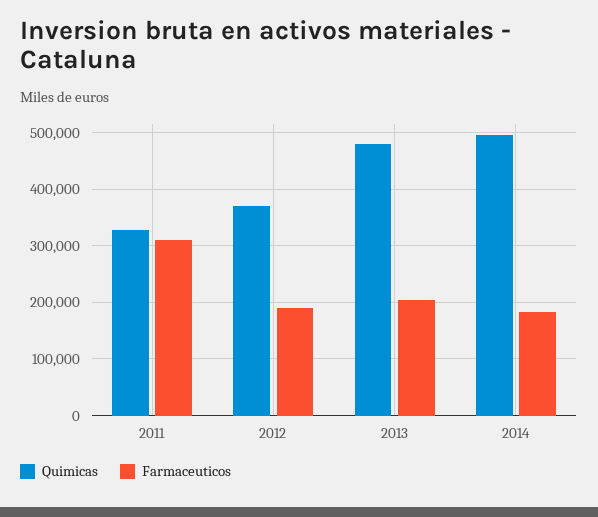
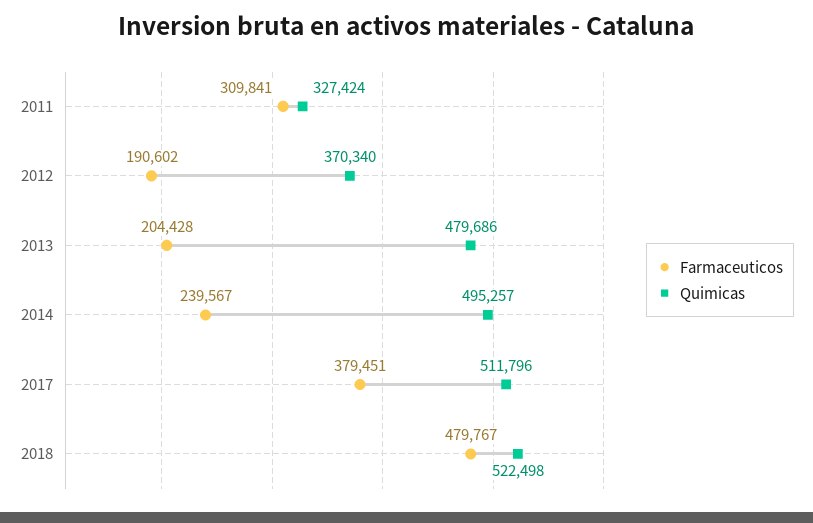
Farmaceuticos, 2014: 180000 -> 239567
Farmaceuticos, 2017: none -> 379451
Quimicas, 2017: none -> 511796
Farmaceuticos, 2018: none -> 479767
Quimicas, 2018: none -> 522498

